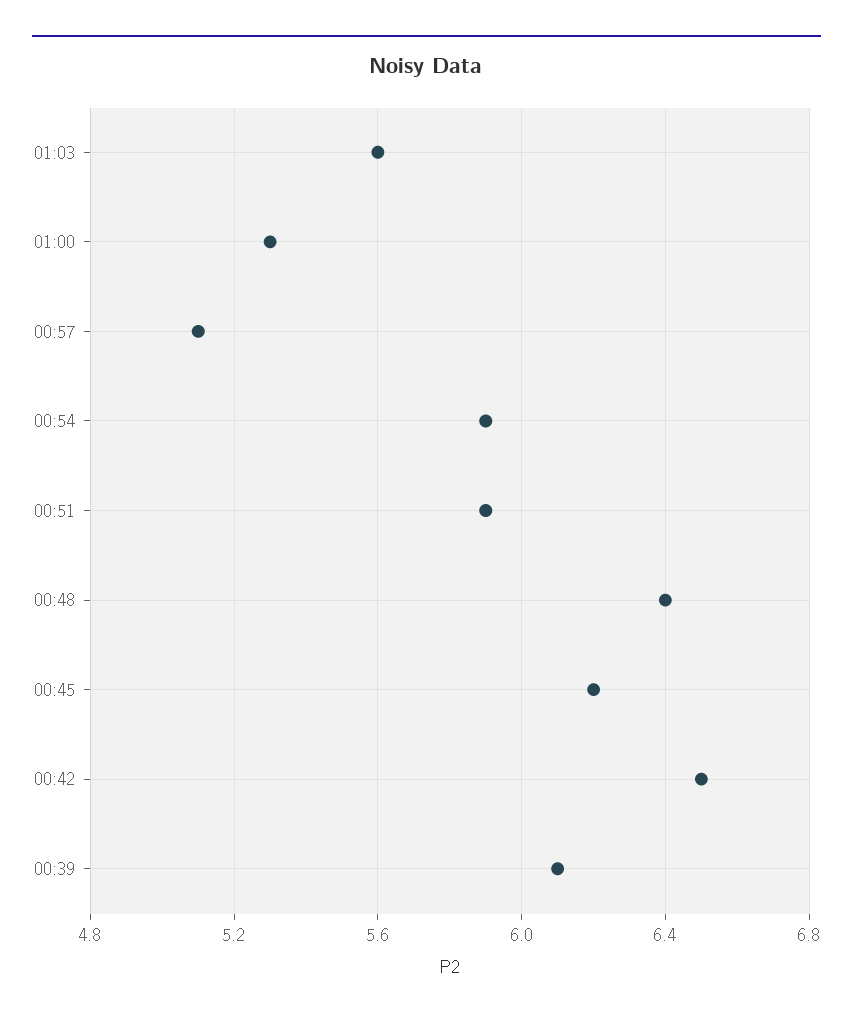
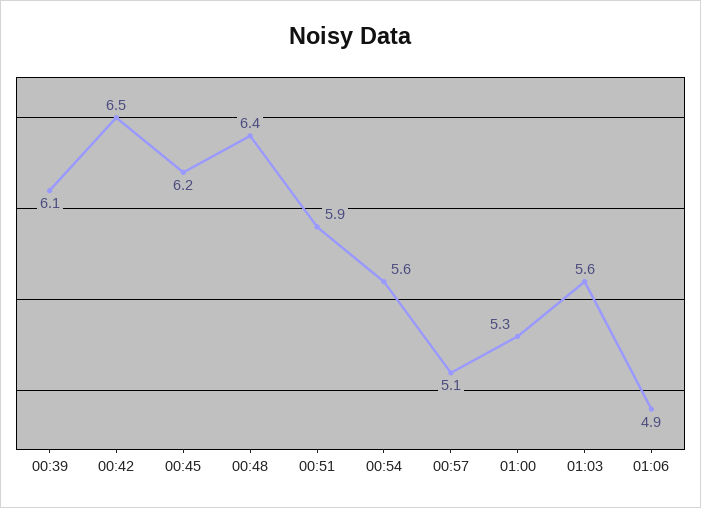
00:54: 5.9 -> 5.6
01:06: none -> 4.9

